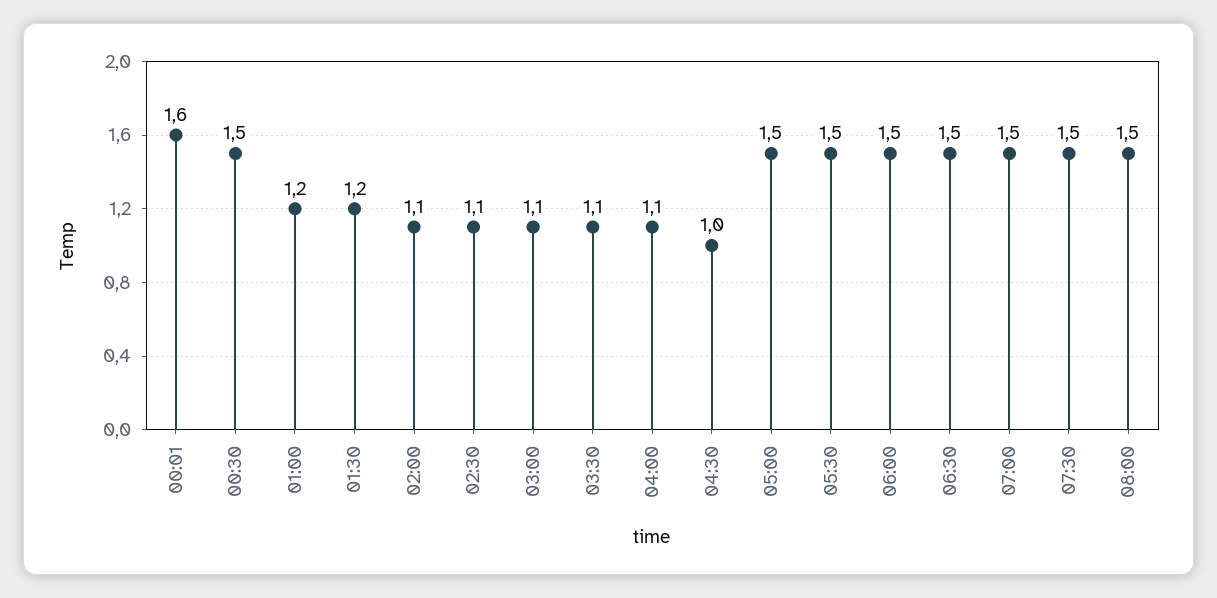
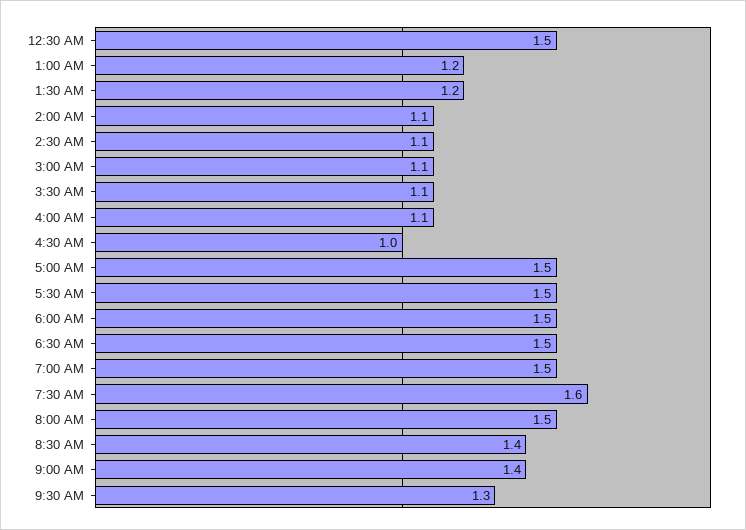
00:01: 1.6 -> none
07:30: 1.5 -> 1.6
8:30 AM: none -> 1.4
9:00 AM: none -> 1.4
9:30 AM: none -> 1.3

